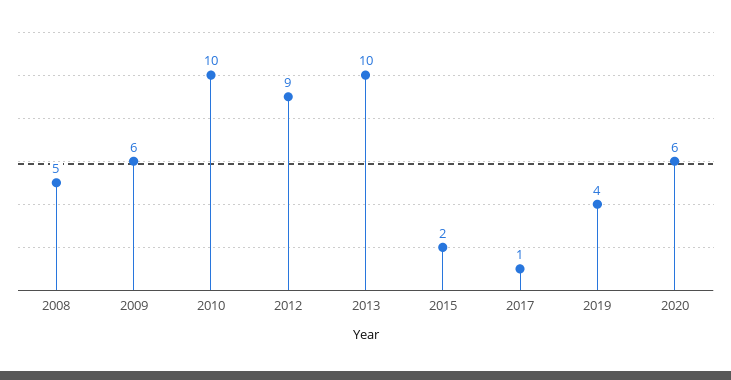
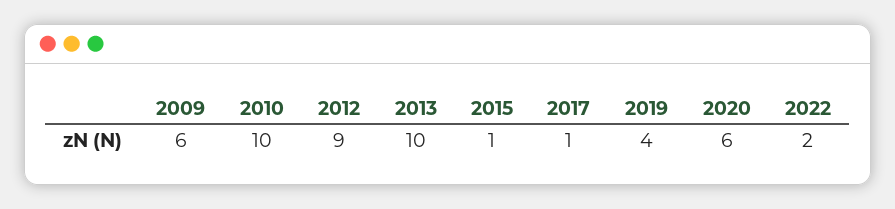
2008: 5 -> none
2015: 2 -> 1
2022: none -> 2

